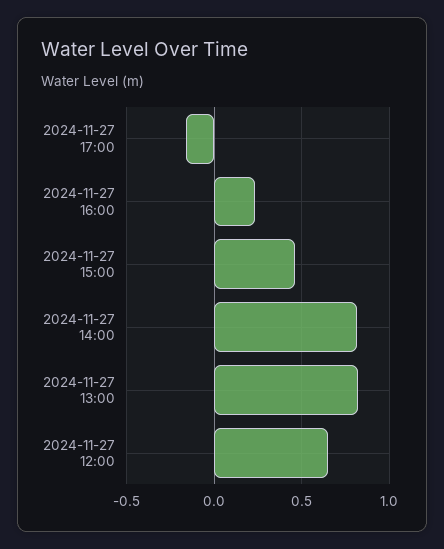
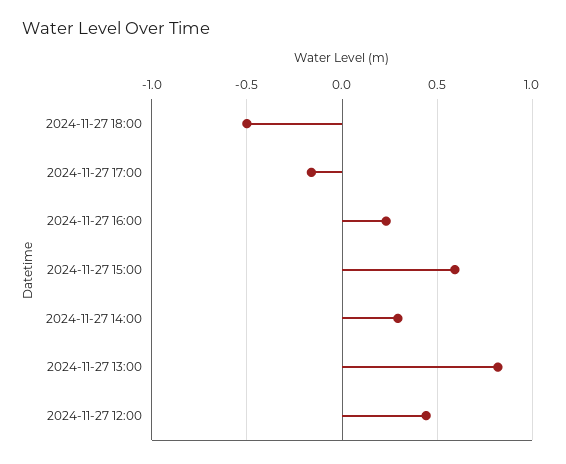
2024-11-27 15:00: 0.45 -> 0.6
2024-11-27 14:00: 0.8 -> 0.3
2024-11-27 12:00: 0.65 -> 0.45
2024-11-27 18:00: none -> -0.5

